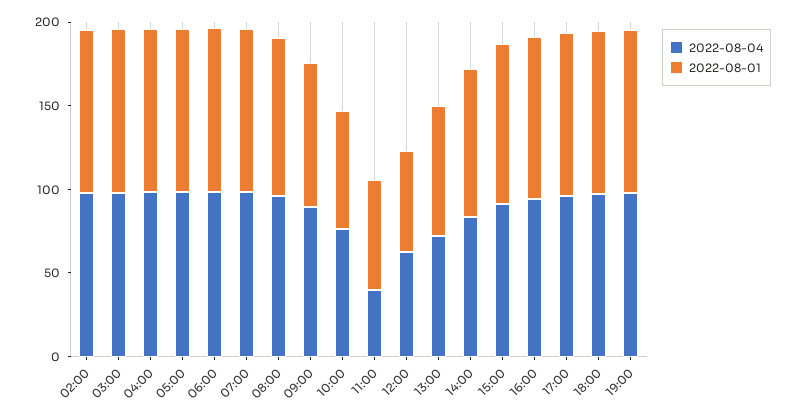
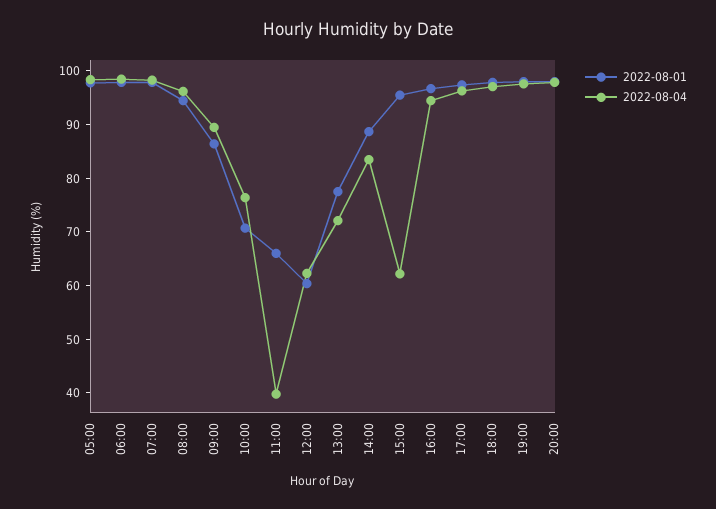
2022-08-04, 02:00: 100 -> none
2022-08-01, 02:00: 100 -> none
2022-08-04, 03:00: 100 -> none
2022-08-01, 03:00: 100 -> none
2022-08-04, 04:00: 100 -> none
2022-08-01, 04:00: 100 -> none
2022-08-04, 15:00: 90 -> 62
2022-08-01, 20:00: none -> 98
2022-08-04, 20:00: none -> 98

